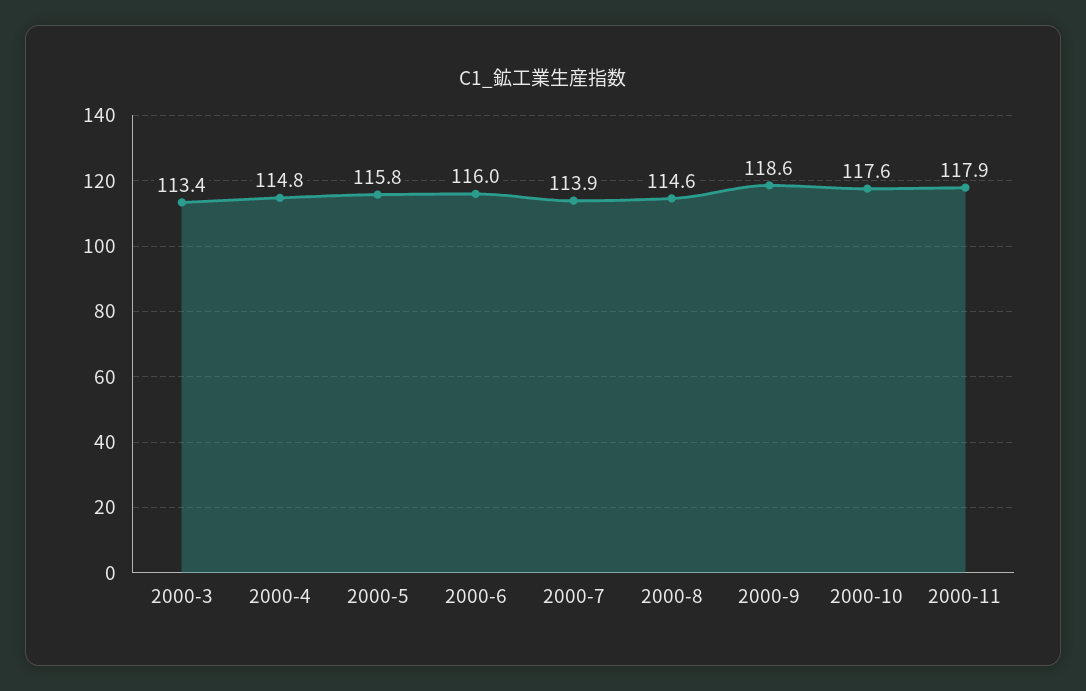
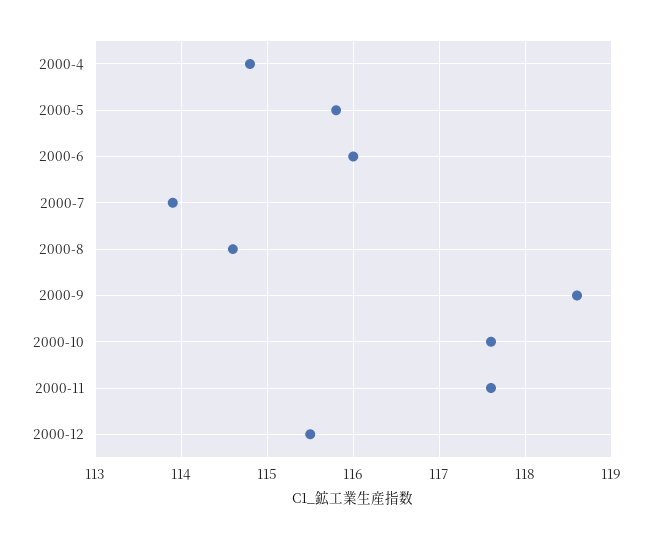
2000-3: 113.4 -> none
2000-11: 117.9 -> 117.6
2000-12: none -> 115.5

